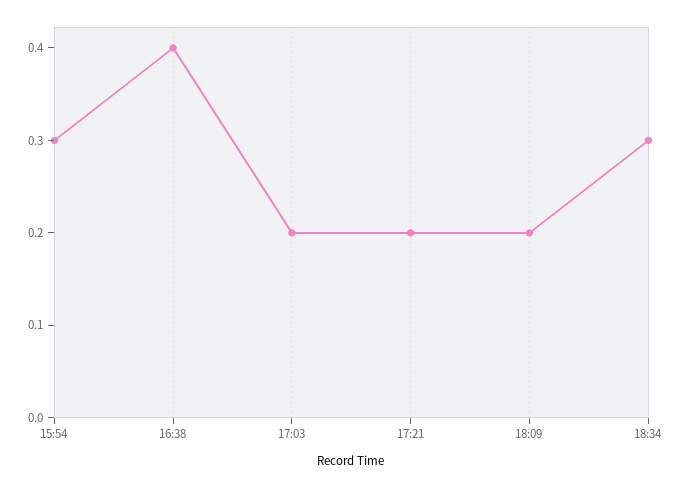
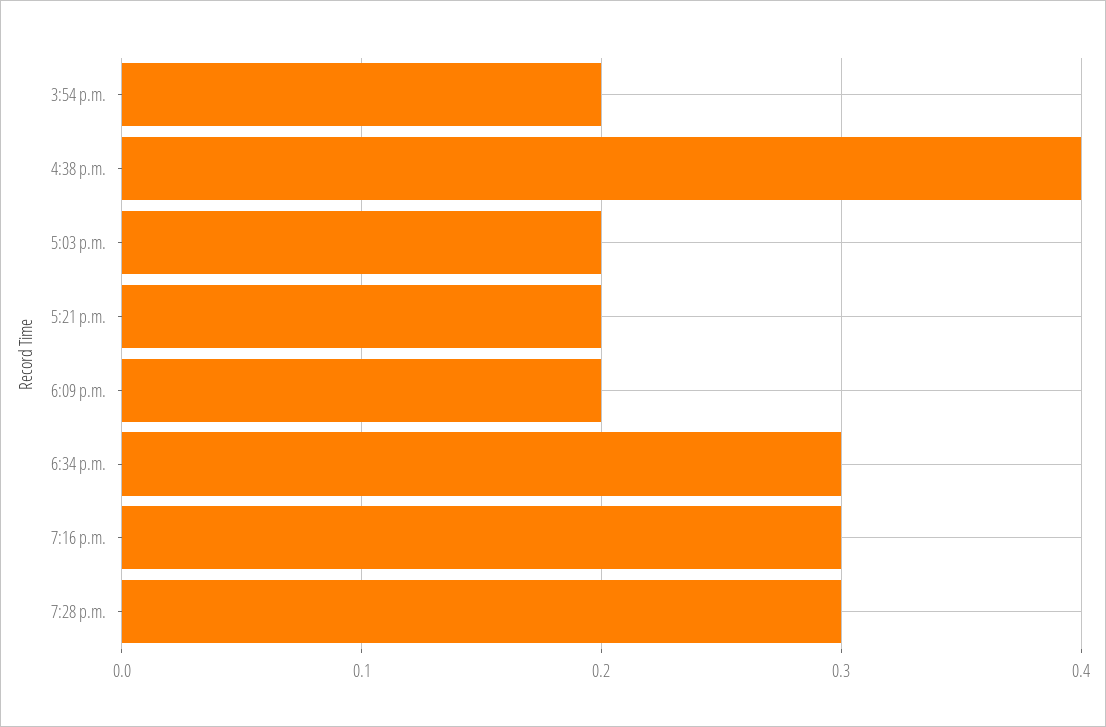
15:54: 0.3 -> 0.2
7:16 p.m.: none -> 0.3
7:28 p.m.: none -> 0.3

